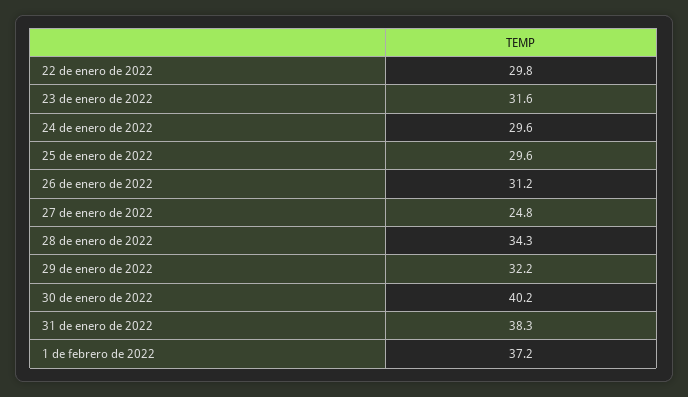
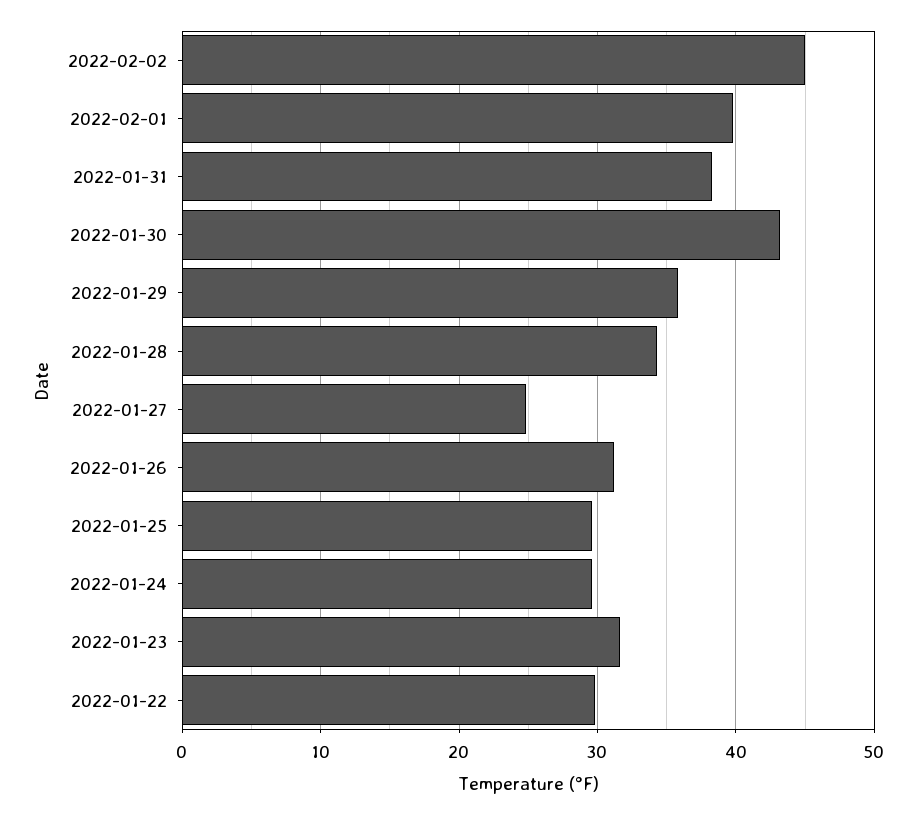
29 de enero de 2022: 32.2 -> 36
30 de enero de 2022: 40.2 -> 43
1 de febrero de 2022: 37.2 -> 40
2022-02-02: none -> 45

